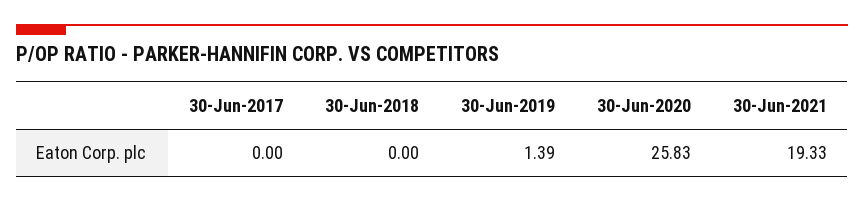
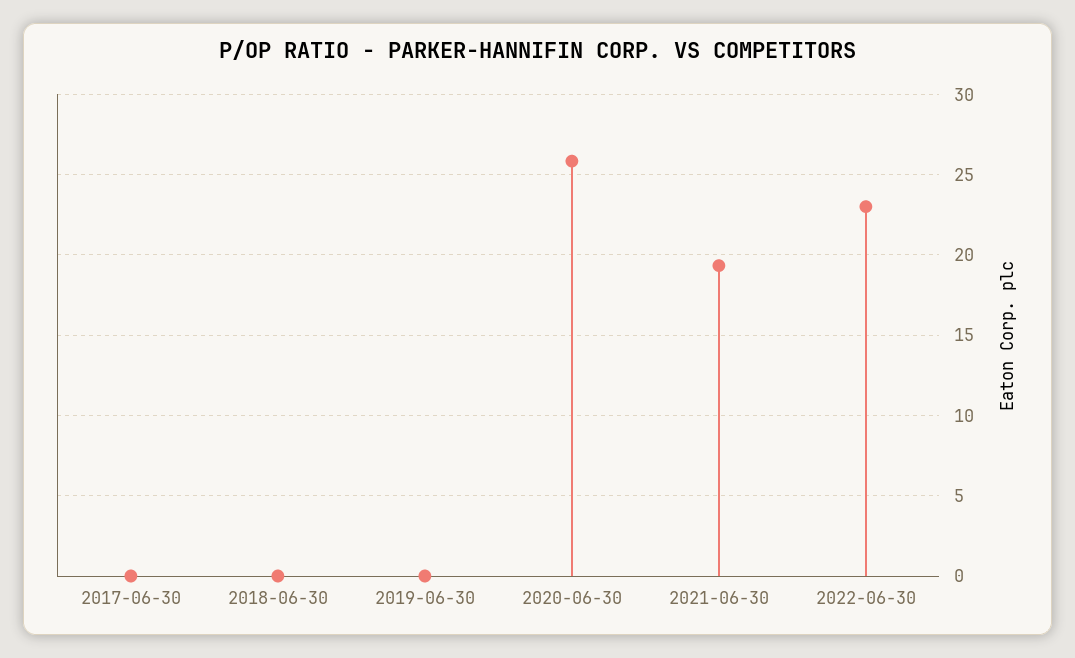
30-Jun-2019: 1.39 -> 0
2022-06-30: none -> 23

